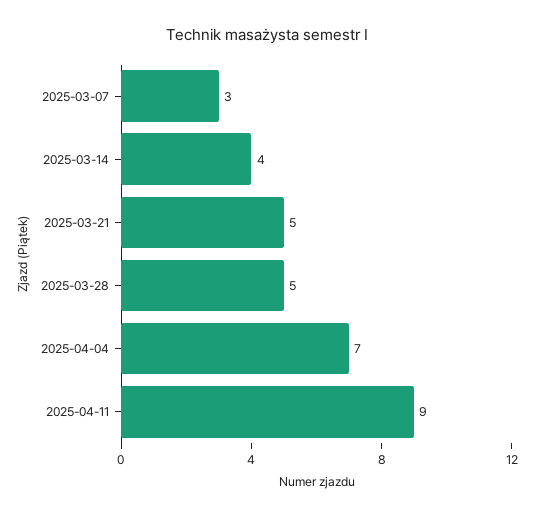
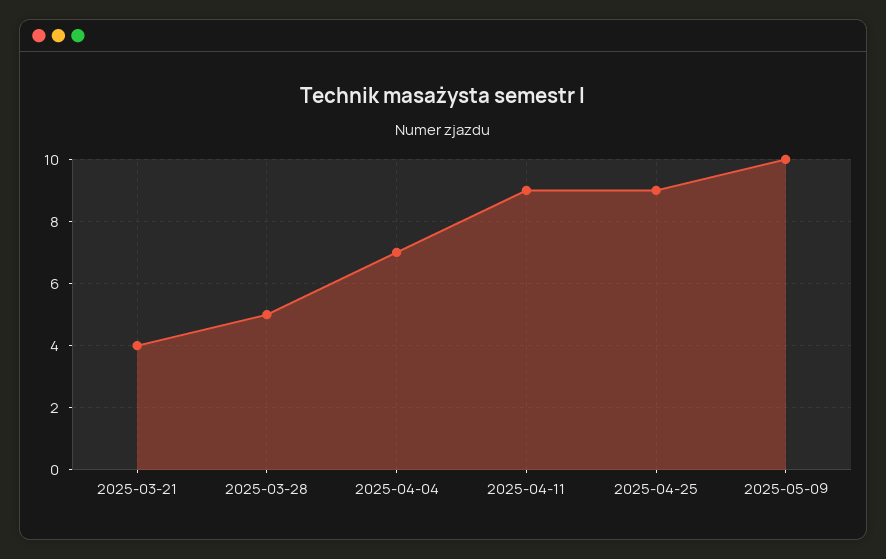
2025-03-07: 3 -> none
2025-03-14: 4 -> none
2025-03-21: 5 -> 4
2025-04-25: none -> 9
2025-05-09: none -> 10

